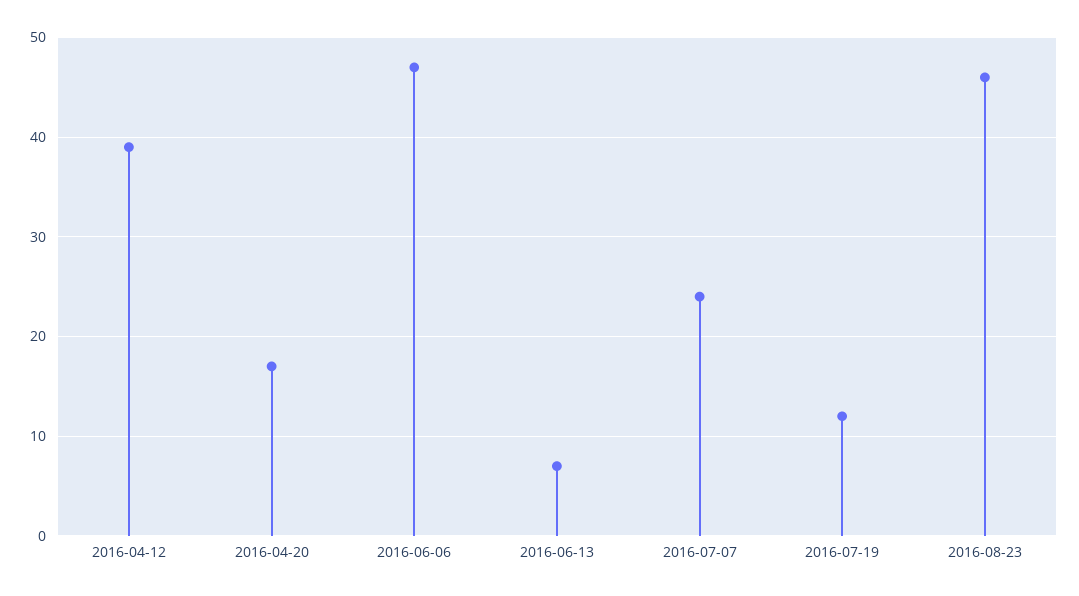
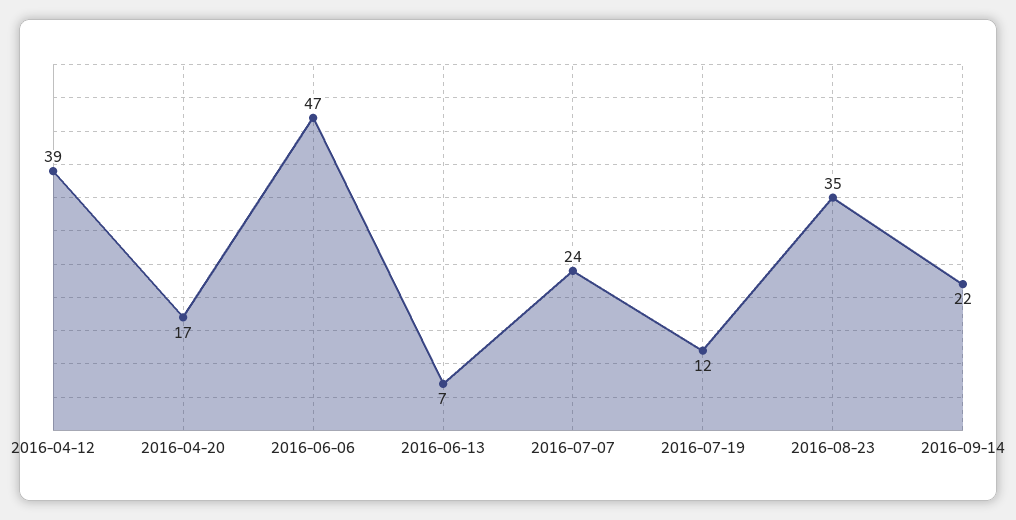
2016-08-23: 46 -> 35
2016-09-14: none -> 22

